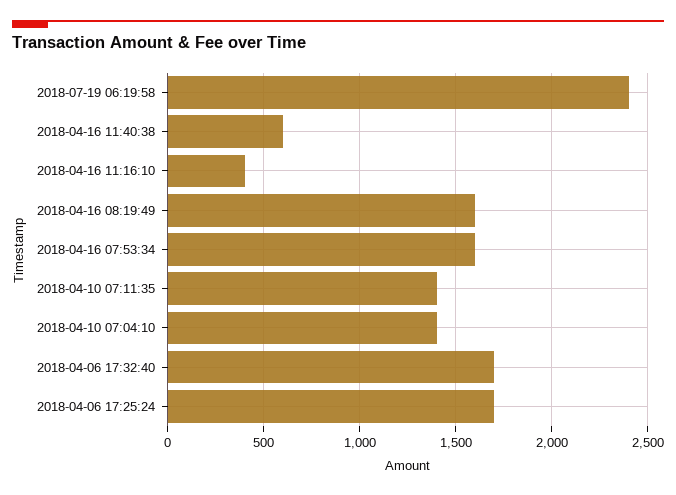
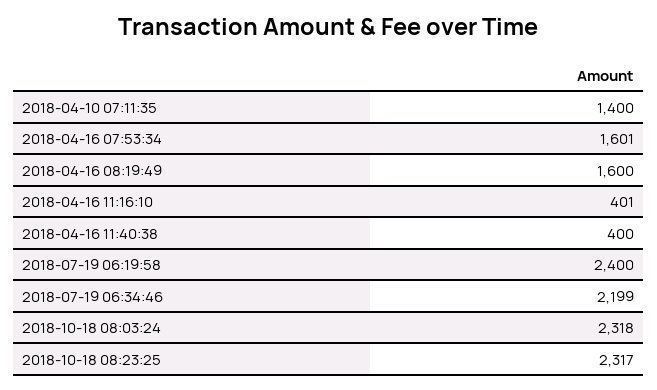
2018-04-16 11:40:38: 600 -> 400
2018-04-10 07:04:10: 1400 -> none
2018-04-06 17:32:40: 1700 -> none
2018-04-06 17:25:24: 1700 -> none
2018-07-19 06:34:46: none -> 2199
2018-10-18 08:03:24: none -> 2318
2018-10-18 08:23:25: none -> 2317

